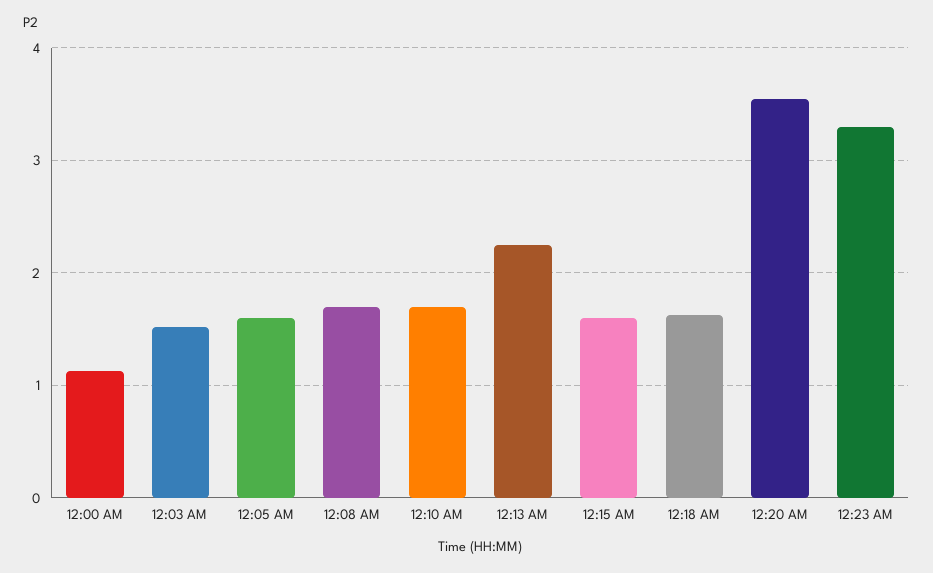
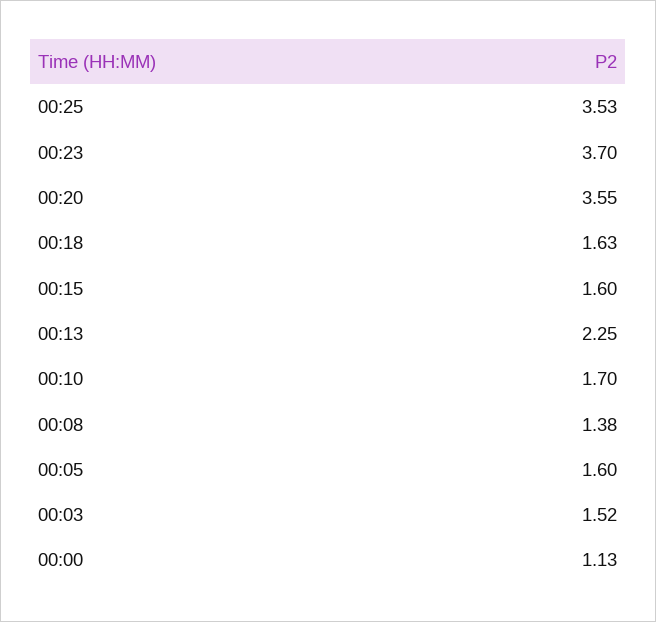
12:08 AM: 1.7 -> 1.38
12:23 AM: 3.3 -> 3.7
00:25: none -> 3.53

